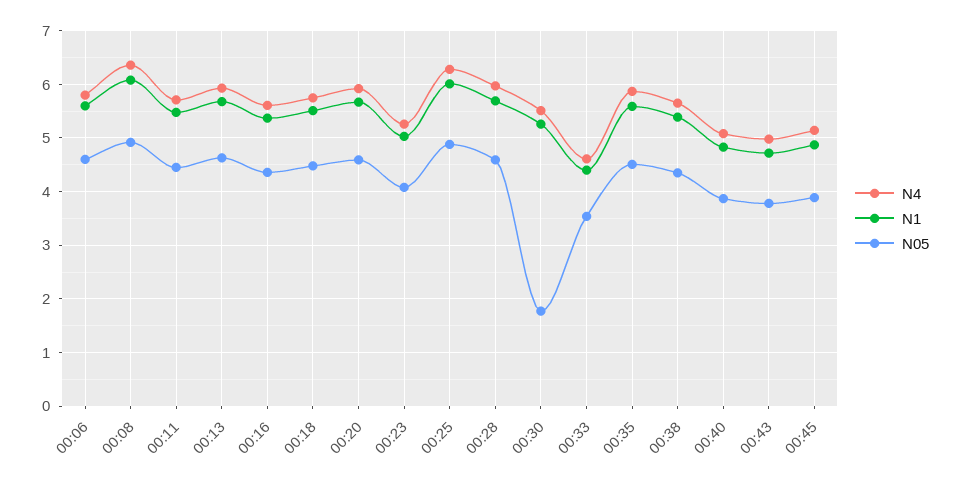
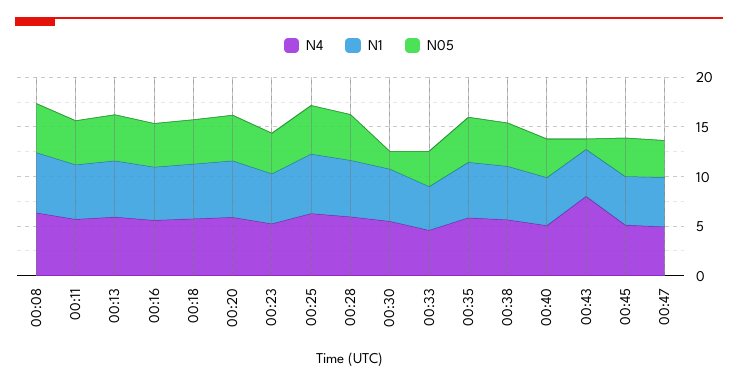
N4, 00:06: 5.8 -> none
N1, 00:06: 5.6 -> none
N05, 00:06: 4.6 -> none
N4, 00:43: 5 -> 8
N05, 00:43: 3.8 -> 1
N4, 00:47: none -> 5
N1, 00:47: none -> 5
N05, 00:47: none -> 4

